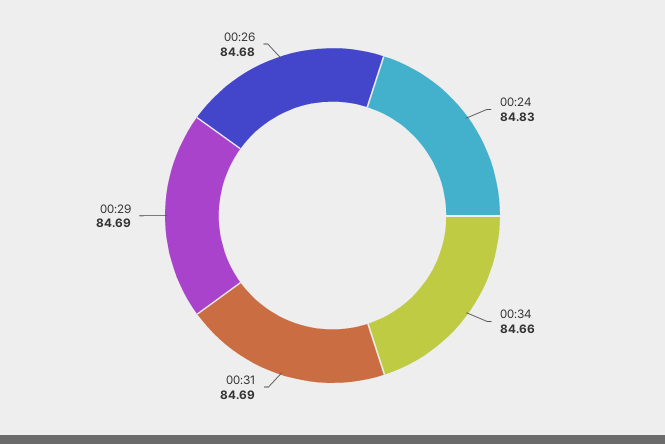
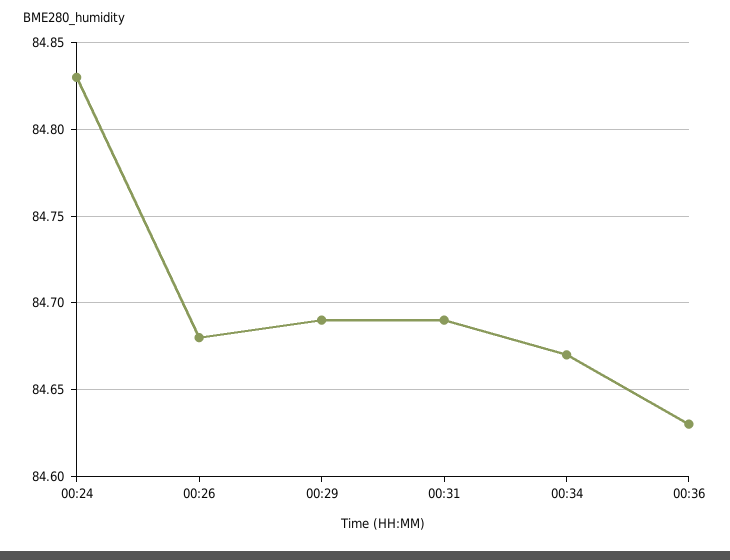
00:34: 84.66 -> 84.67
00:36: none -> 84.63

